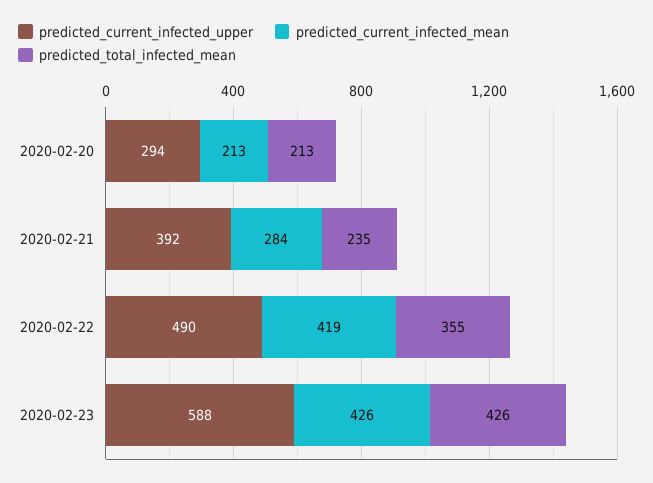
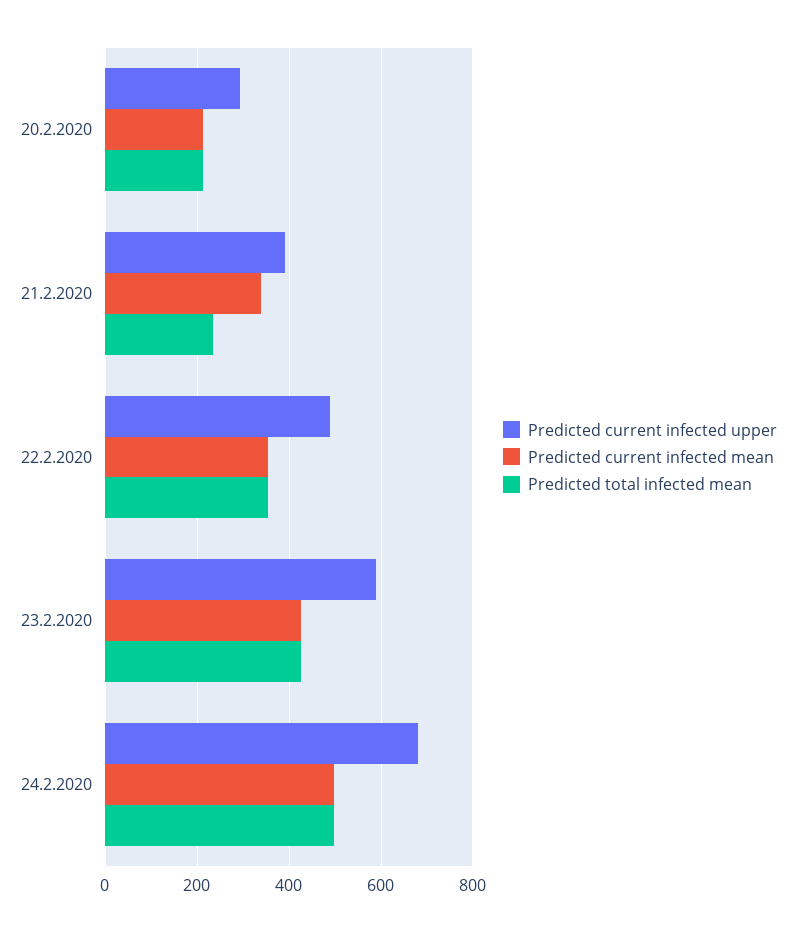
predicted_current_infected_mean, 2020-02-21: 284 -> 340
predicted_current_infected_mean, 2020-02-22: 419 -> 360
predicted_current_infected_upper, 24.2.2020: none -> 680
predicted_current_infected_mean, 24.2.2020: none -> 500
predicted_total_infected_mean, 24.2.2020: none -> 500

